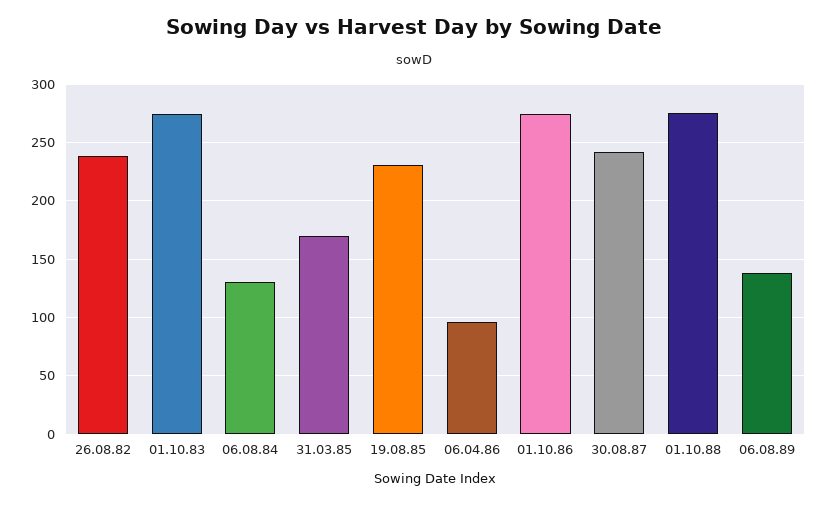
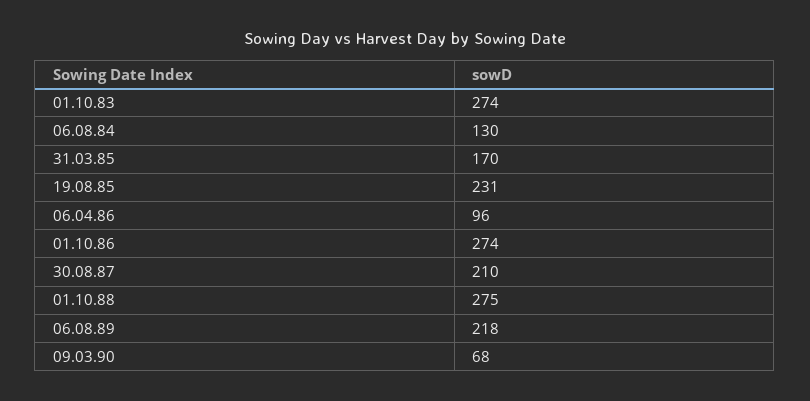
26.08.82: 240 -> none
30.08.87: 240 -> 210
06.08.89: 140 -> 218
09.03.90: none -> 68

